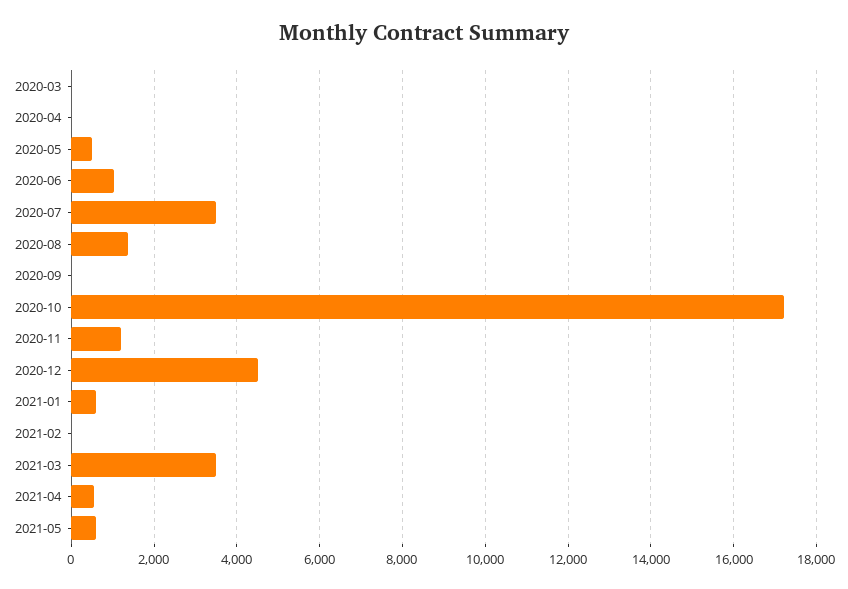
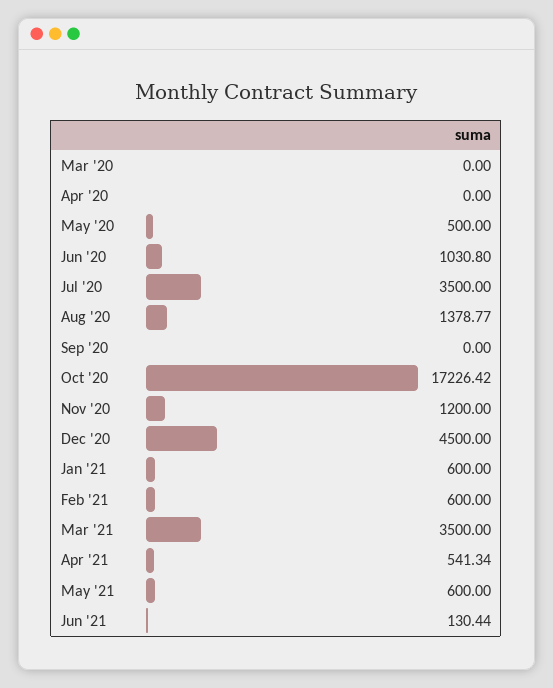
2021-02: 0 -> 600
Jun '21: none -> 130.44

